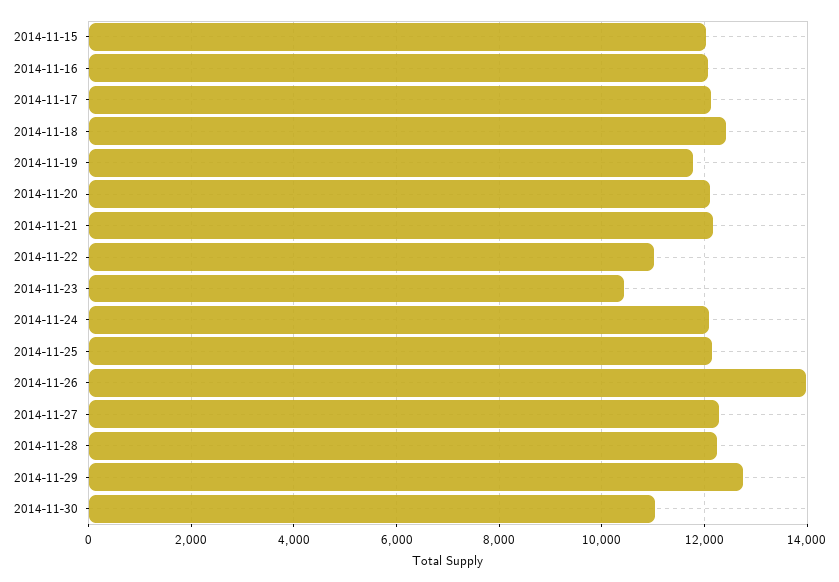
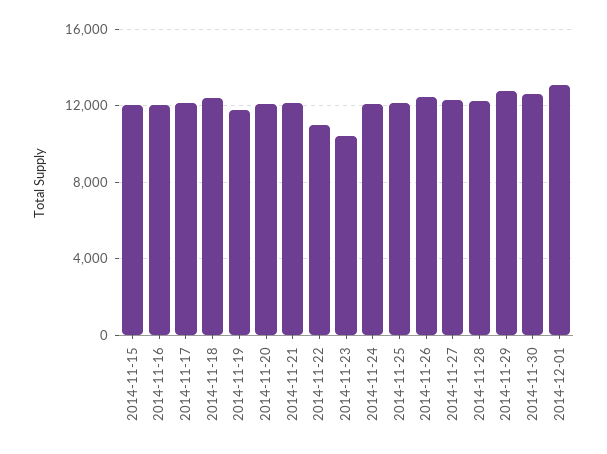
2014-11-26: 14000 -> 12500
2014-11-30: 11000 -> 12500
2014-12-01: none -> 13000

